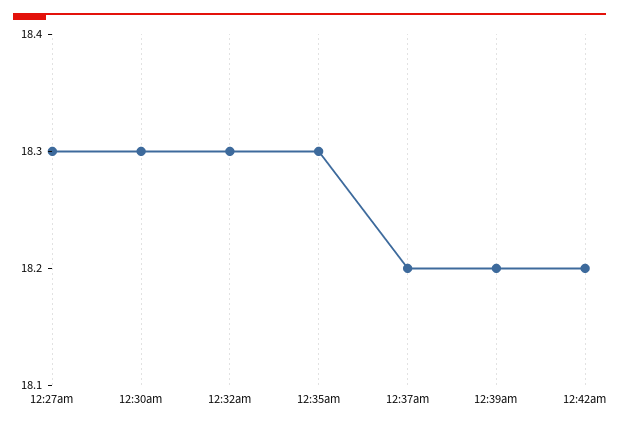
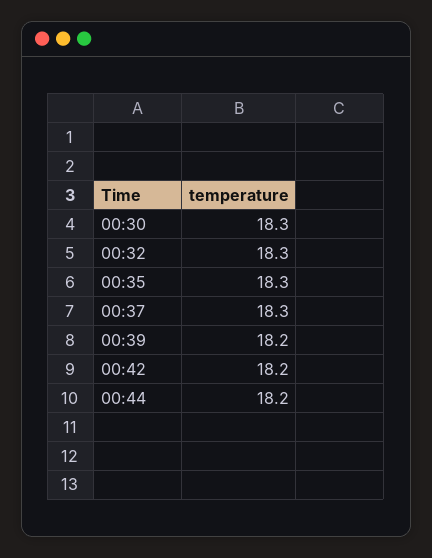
12:27am: 18.3 -> none
12:37am: 18.2 -> 18.3
00:44: none -> 18.2

